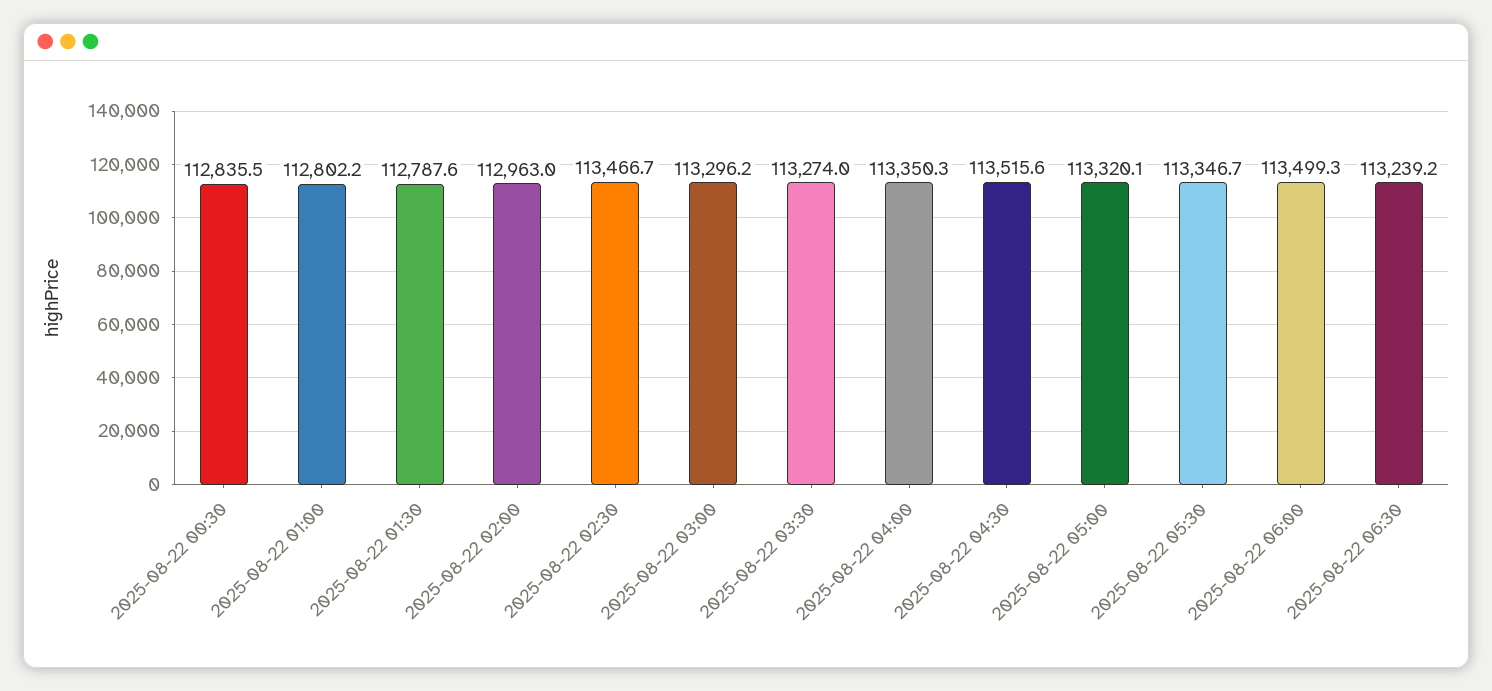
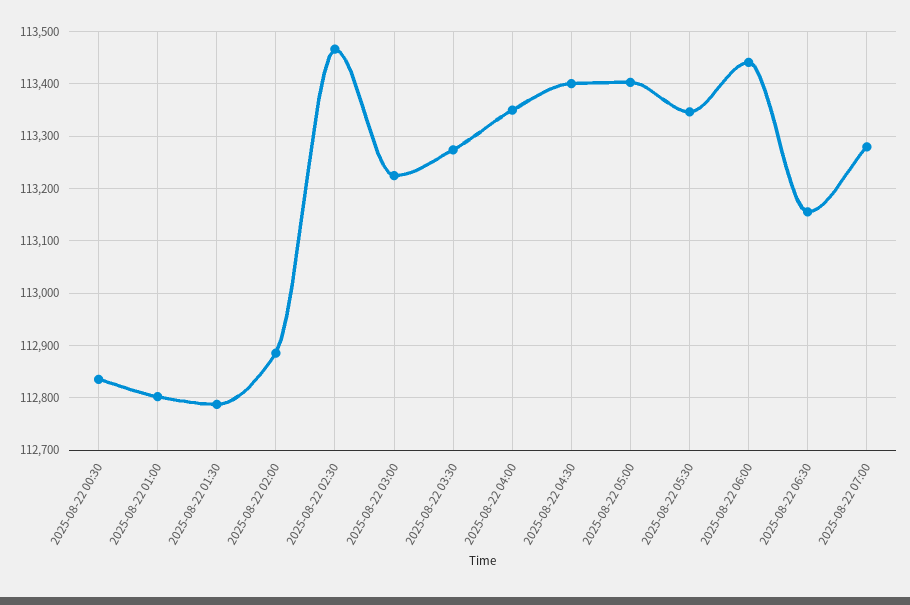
2025-08-22 02:00: 112963 -> 112880
2025-08-22 03:00: 113296.2 -> 113220
2025-08-22 04:30: 113515.6 -> 113400
2025-08-22 05:00: 113320.1 -> 113400
2025-08-22 06:00: 113499.3 -> 113440
2025-08-22 06:30: 113239.2 -> 113160
2025-08-22 07:00: none -> 113280

